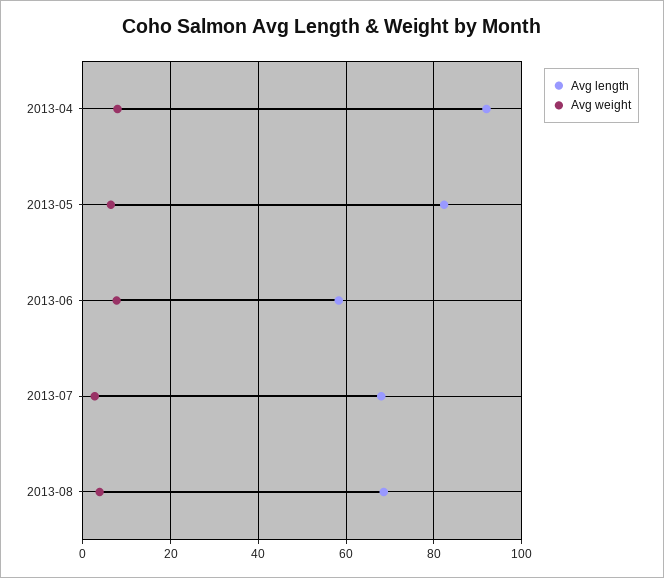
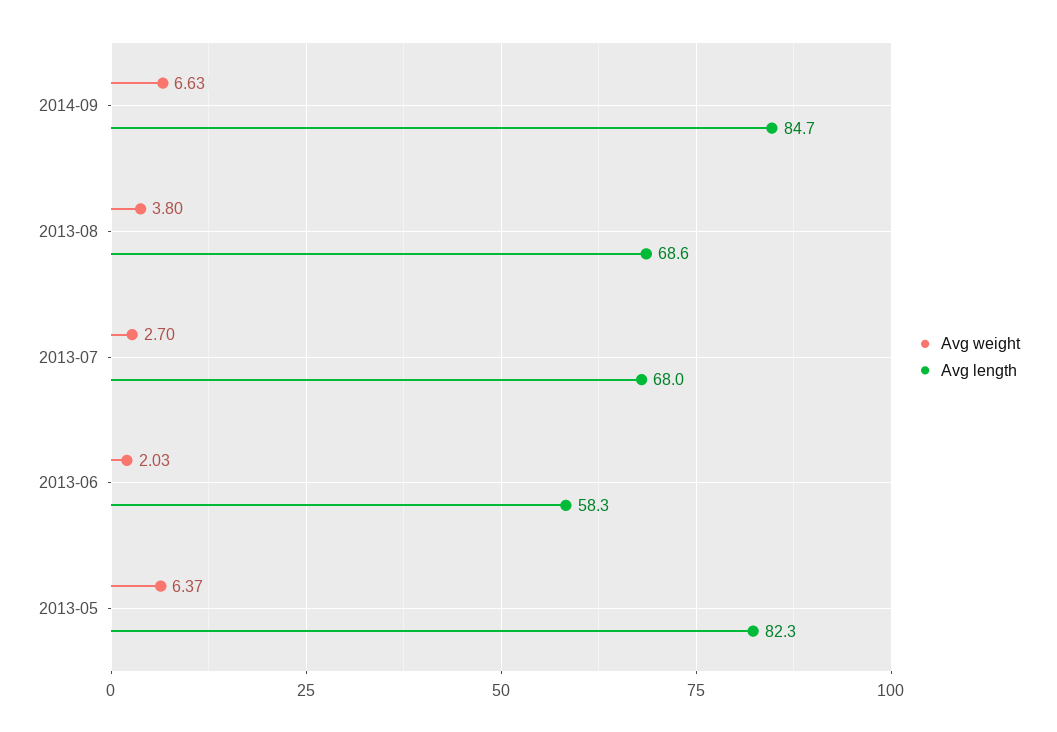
Avg length, 2013-04: 92 -> none
Avg weight, 2013-04: 8 -> none
Avg weight, 2013-06: 8 -> 2.03
Avg weight, 2014-09: none -> 6.63
Avg length, 2014-09: none -> 84.7

